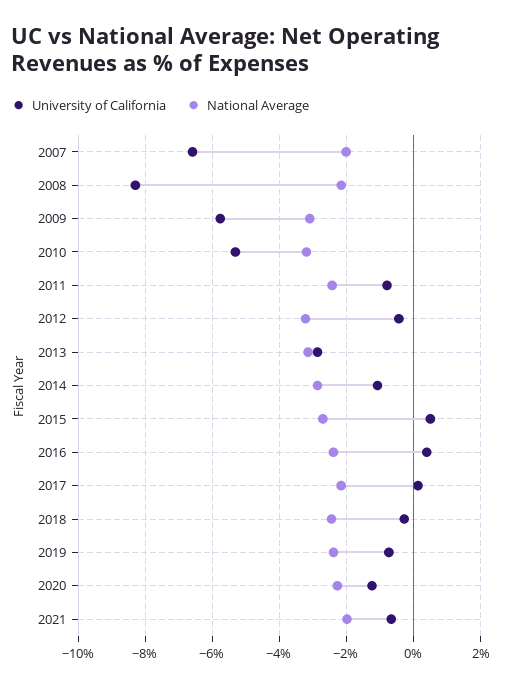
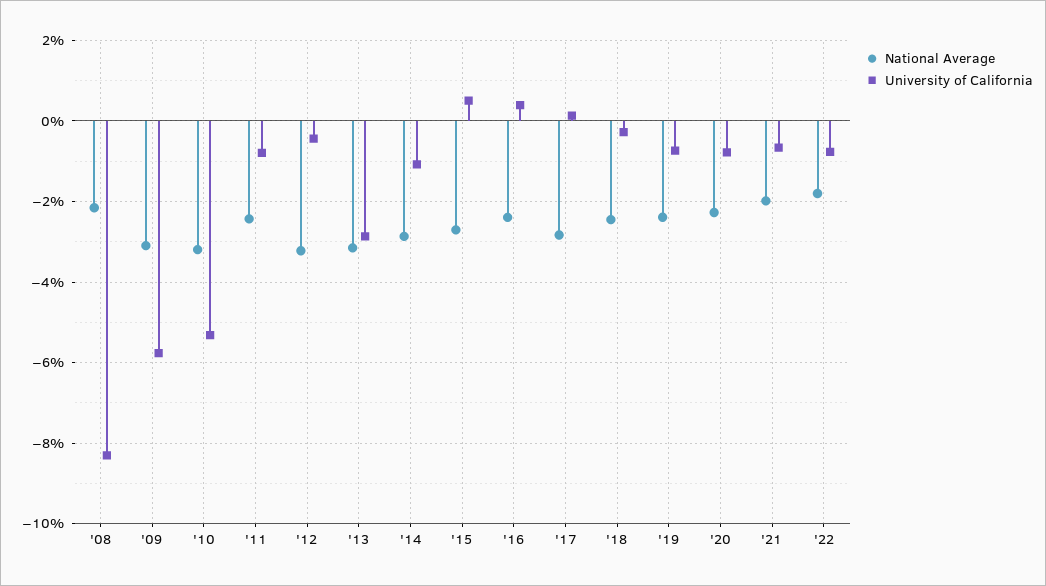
University of California, 2007: -6.6 -> none
National Average, 2007: -2 -> none
National Average, 2017: -2.2 -> -2.8
University of California, 2020: -1.2 -> -0.8
National Average, '22: none -> -1.8
University of California, '22: none -> -0.8

